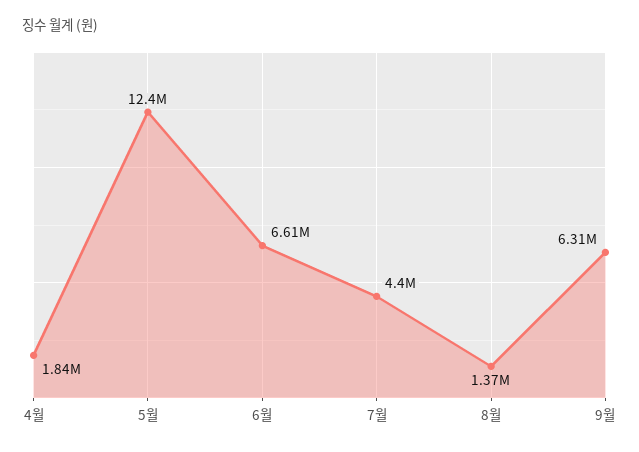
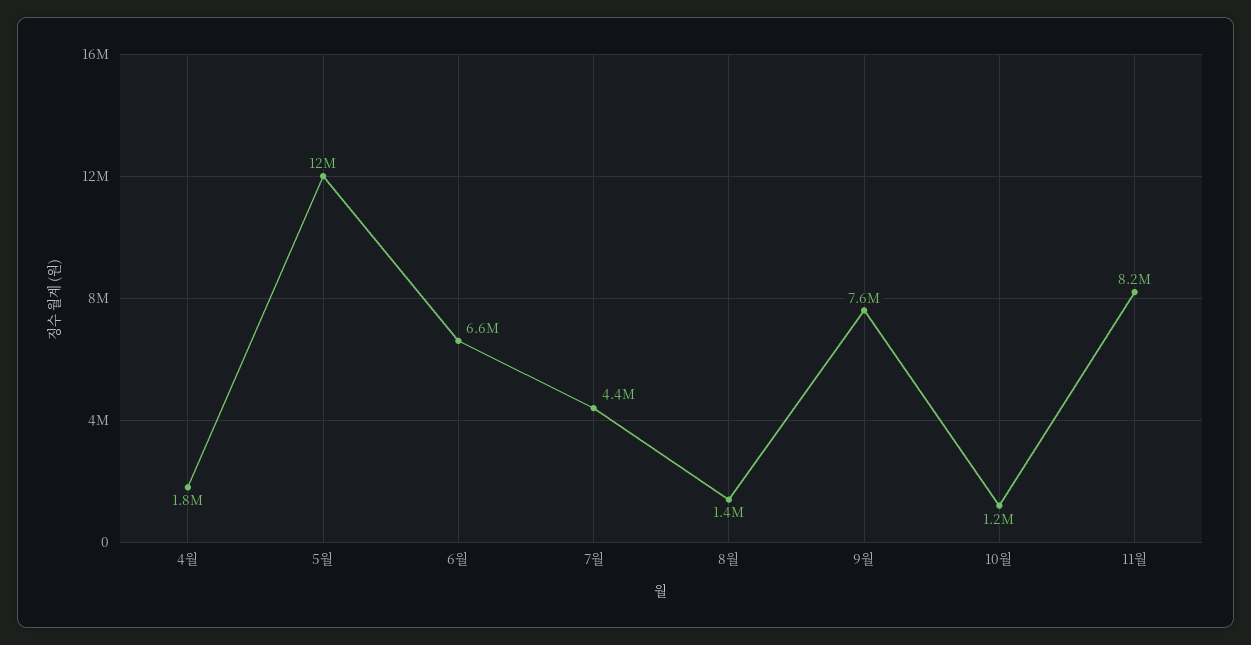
9월: 6310000 -> 7600000
10월: none -> 1200000
11월: none -> 8200000

